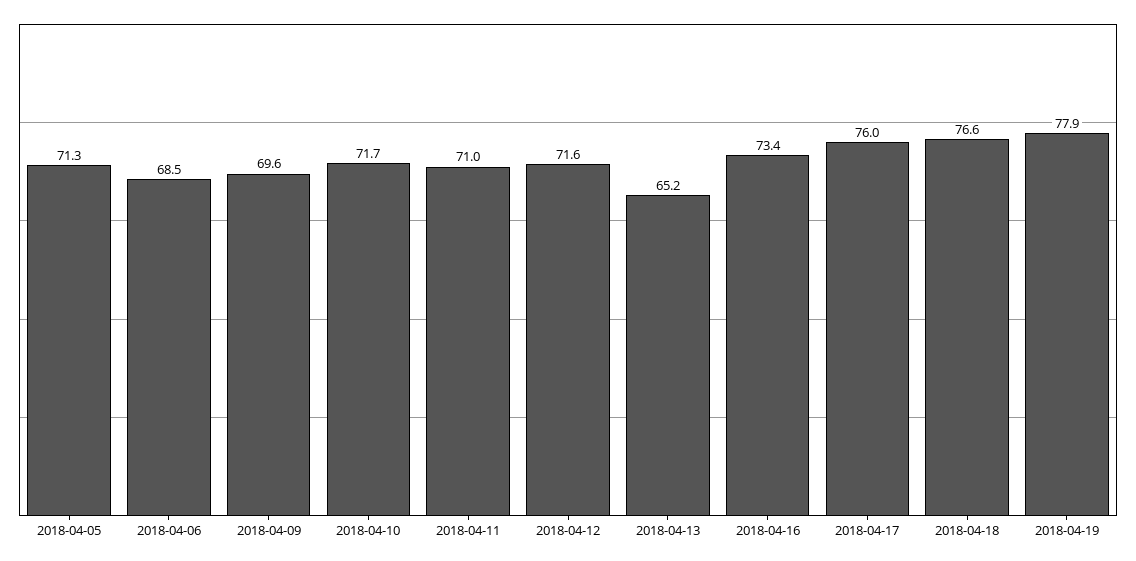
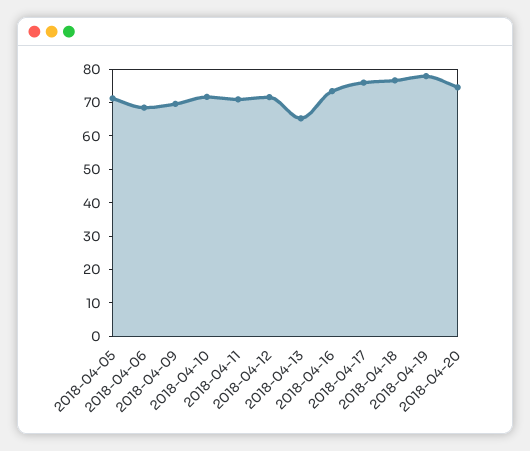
2018-04-20: none -> 75

